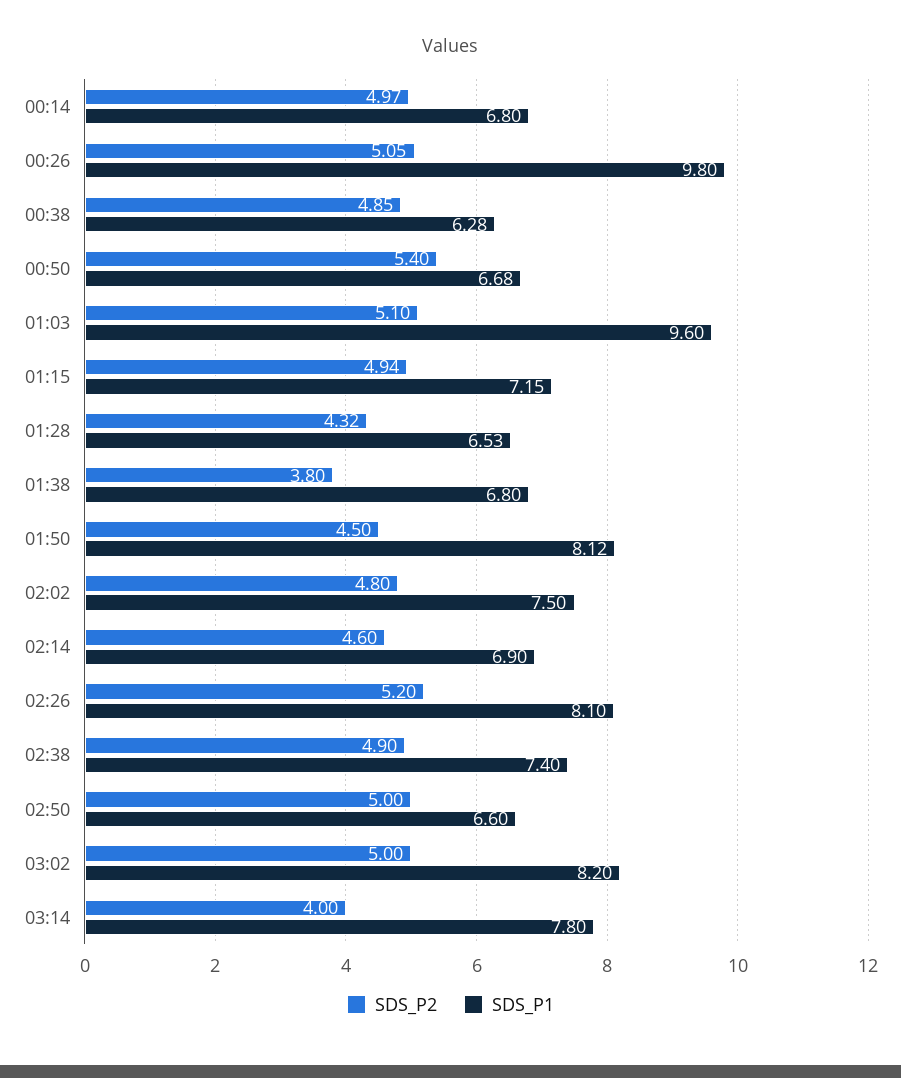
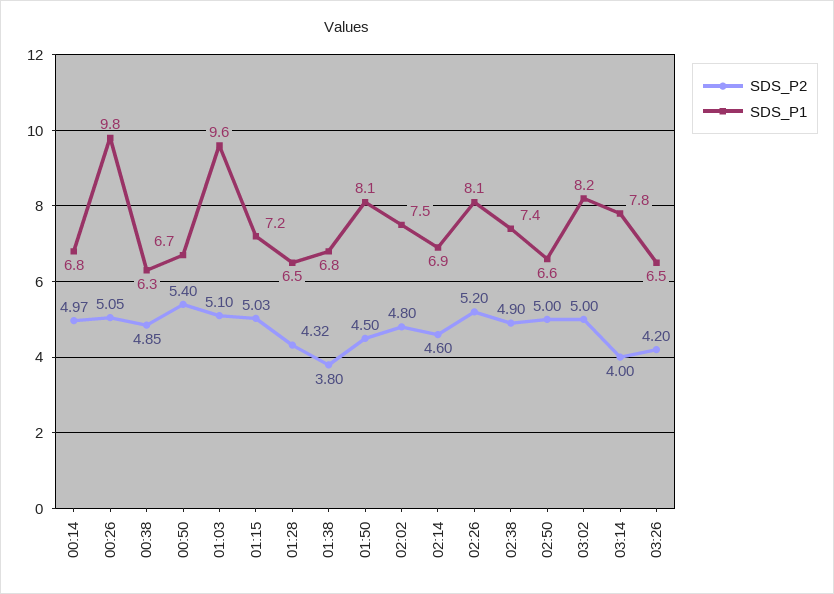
SDS_P2, 01:15: 4.94 -> 5.03
SDS_P2, 03:26: none -> 4.2
SDS_P1, 03:26: none -> 6.5

